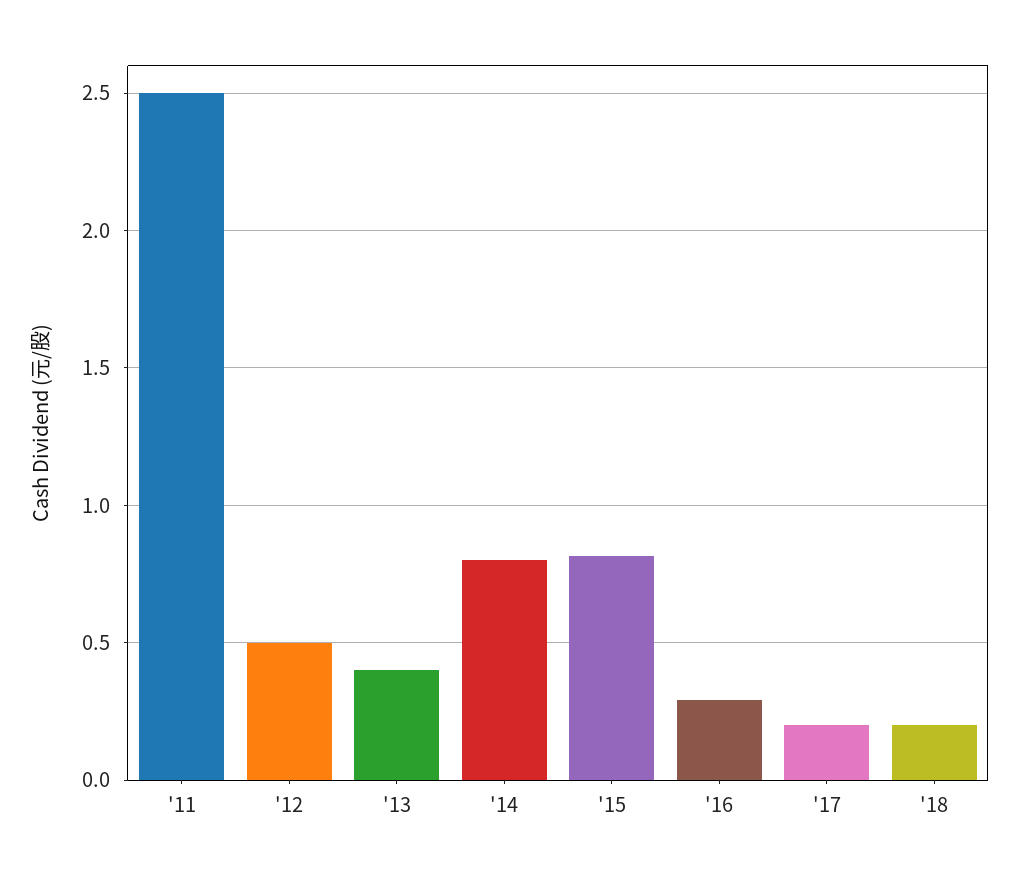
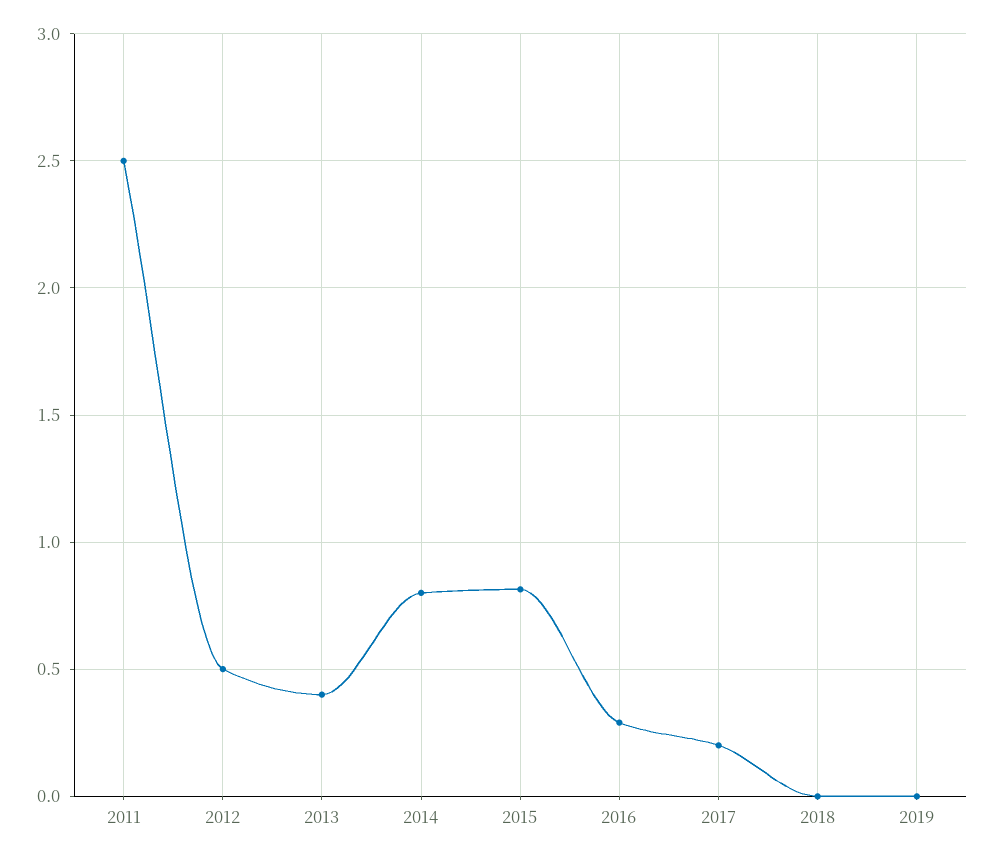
'18: 0.2 -> 0
2019: none -> 0

